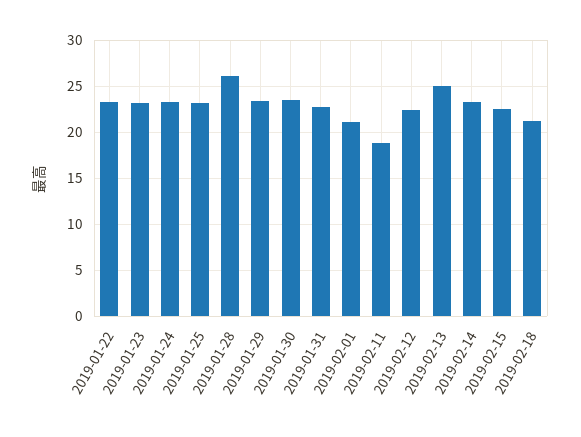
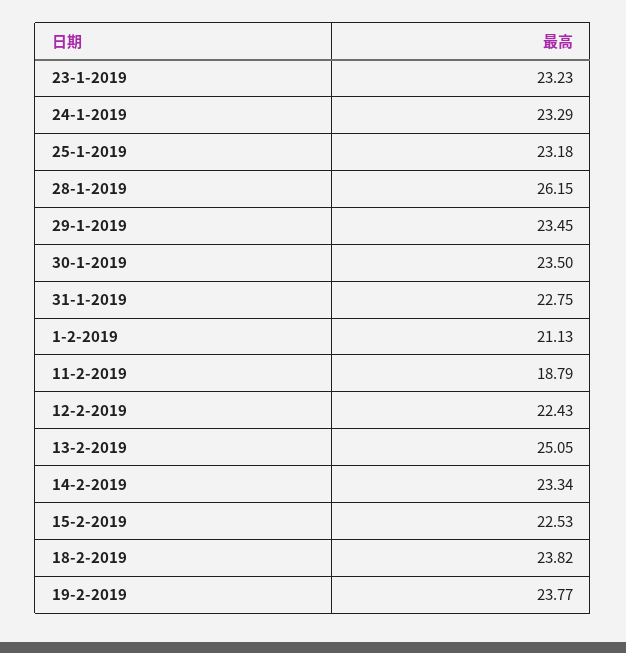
2019-01-22: 23 -> none
2019-02-18: 21 -> 23.82
19-2-2019: none -> 23.77

